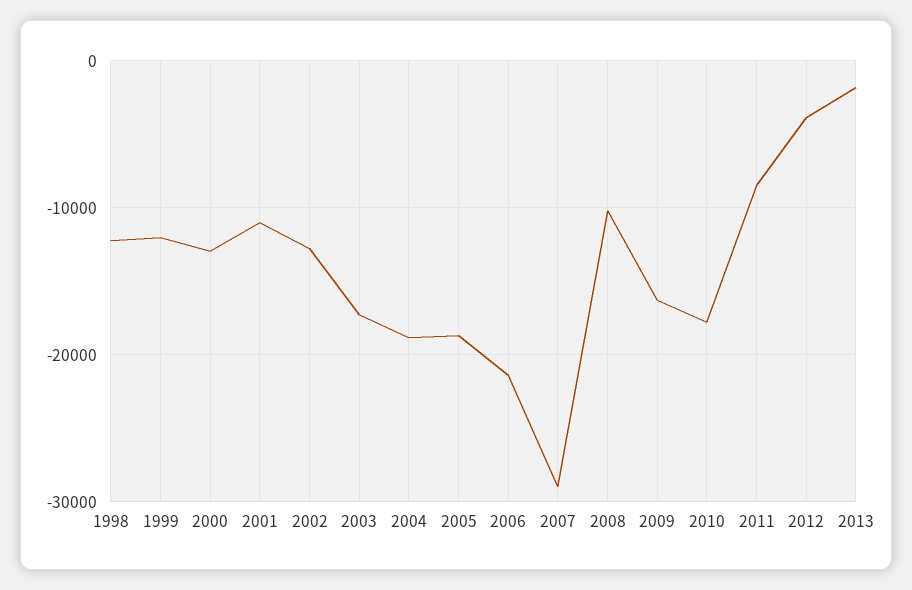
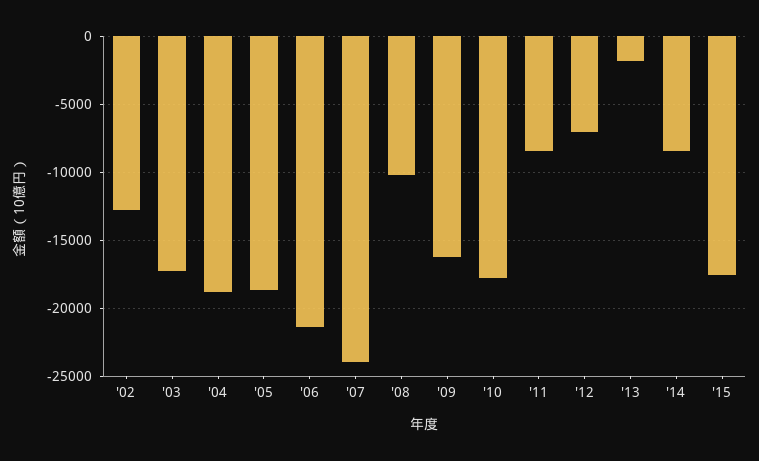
1998: -12000 -> none
1999: -12000 -> none
2000: -13000 -> none
2001: -11000 -> none
2007: -29000 -> -24000
2012: -4000 -> -7000
'14: none -> -8500
'15: none -> -17500

